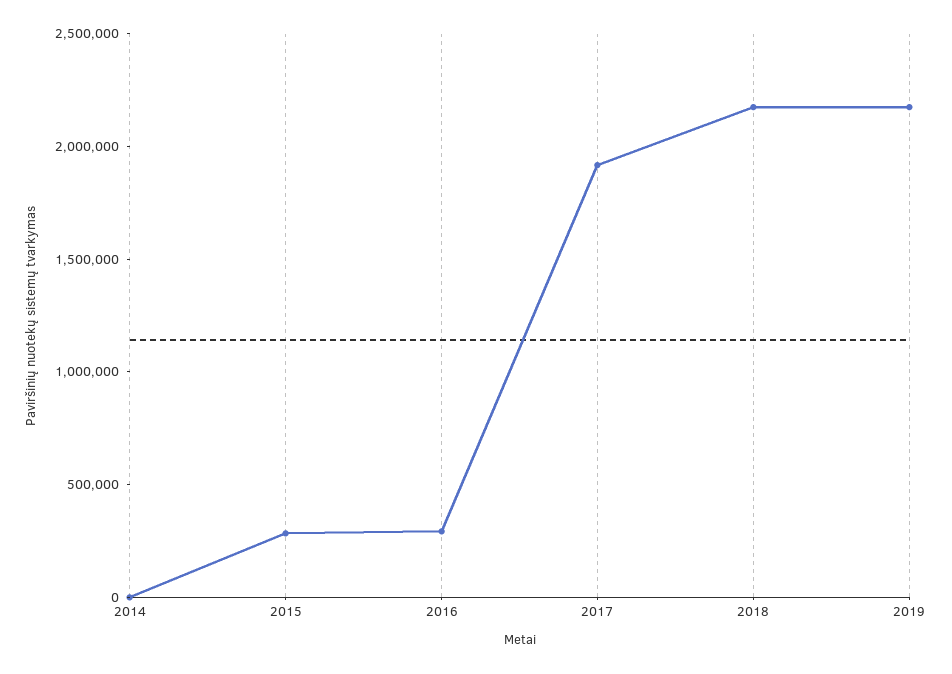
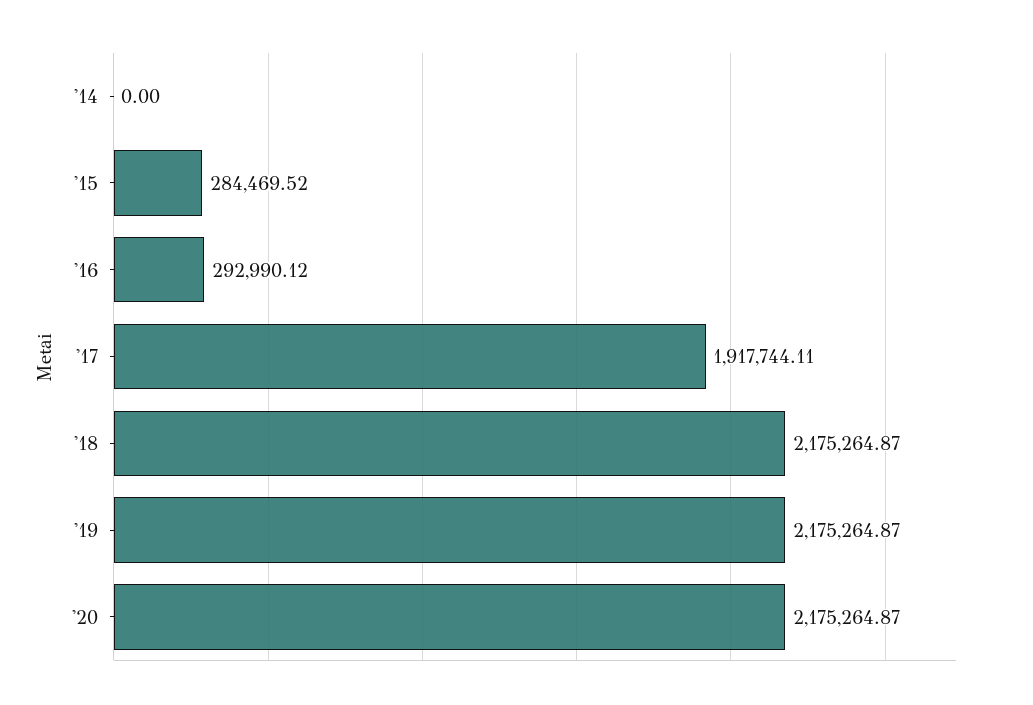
'20: none -> 2175264.87

